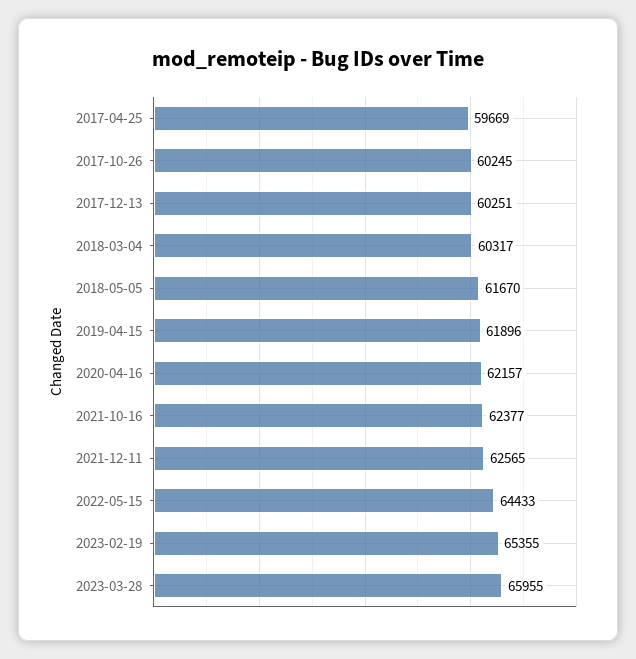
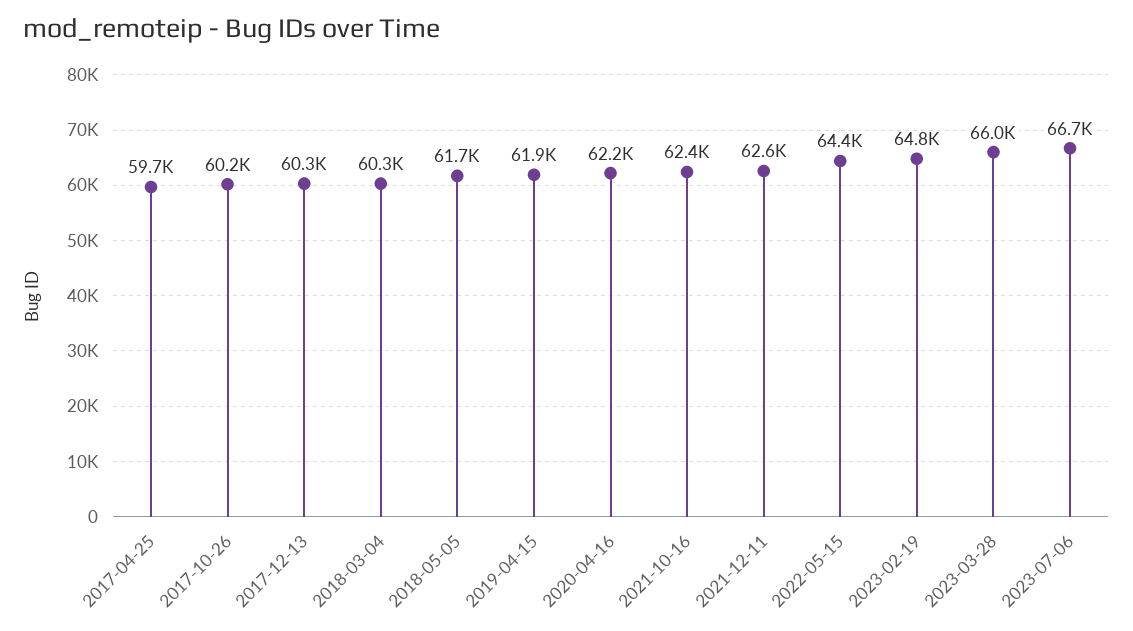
2023-02-19: 65355 -> 64800
2023-07-06: none -> 66700

